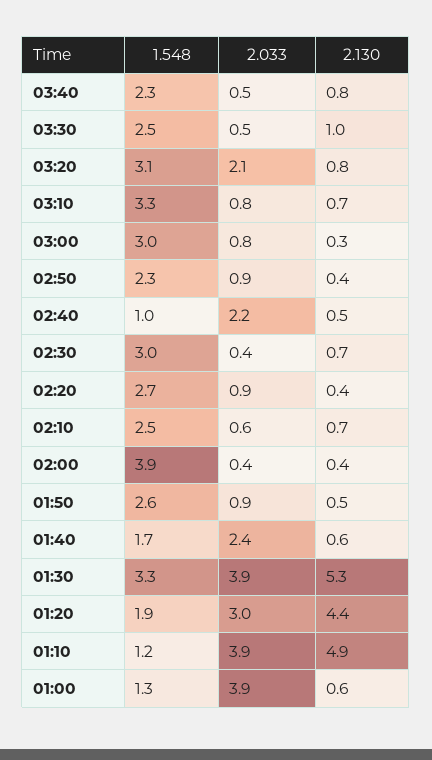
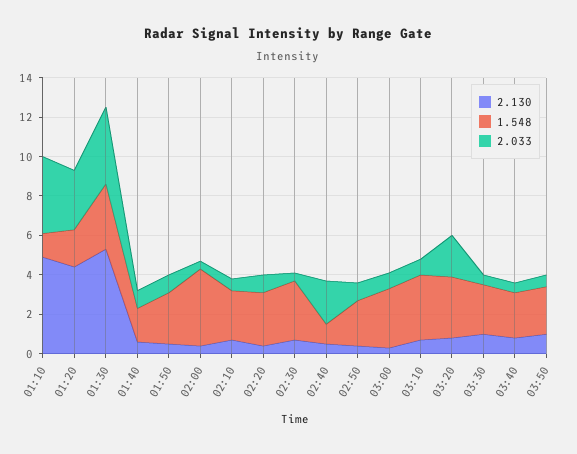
2.033, 01:40: 2.4 -> 1
1.548, 01:00: 1.3 -> none
2.033, 01:00: 3.9 -> none
2.130, 01:00: 0.6 -> none
2.130, 03:50: none -> 1
1.548, 03:50: none -> 2.5
2.033, 03:50: none -> 0.5

